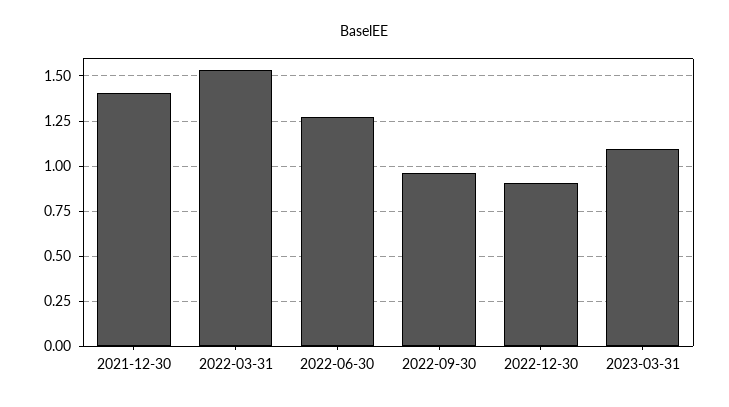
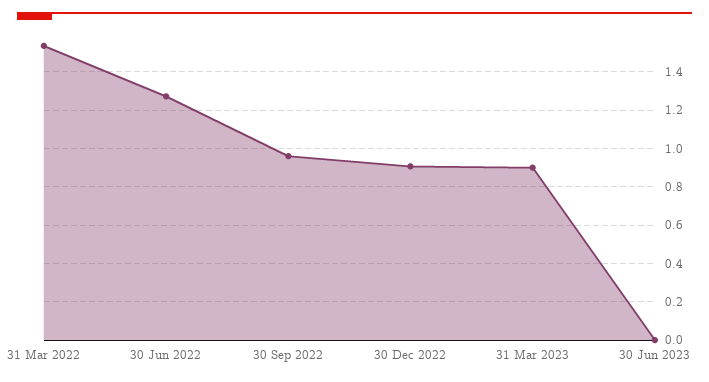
2021-12-30: 1.4 -> none
2023-03-31: 1.1 -> 0.9
30 Jun 2023: none -> 0

